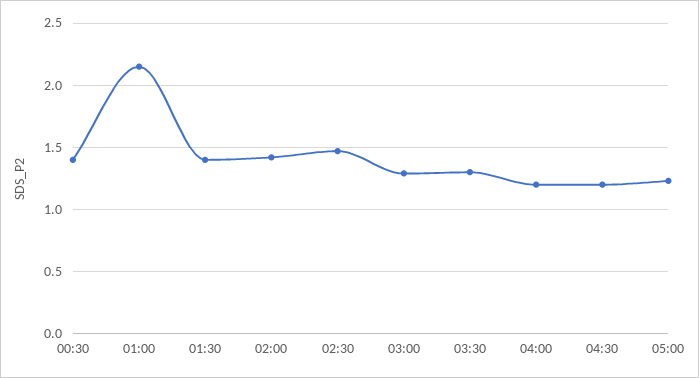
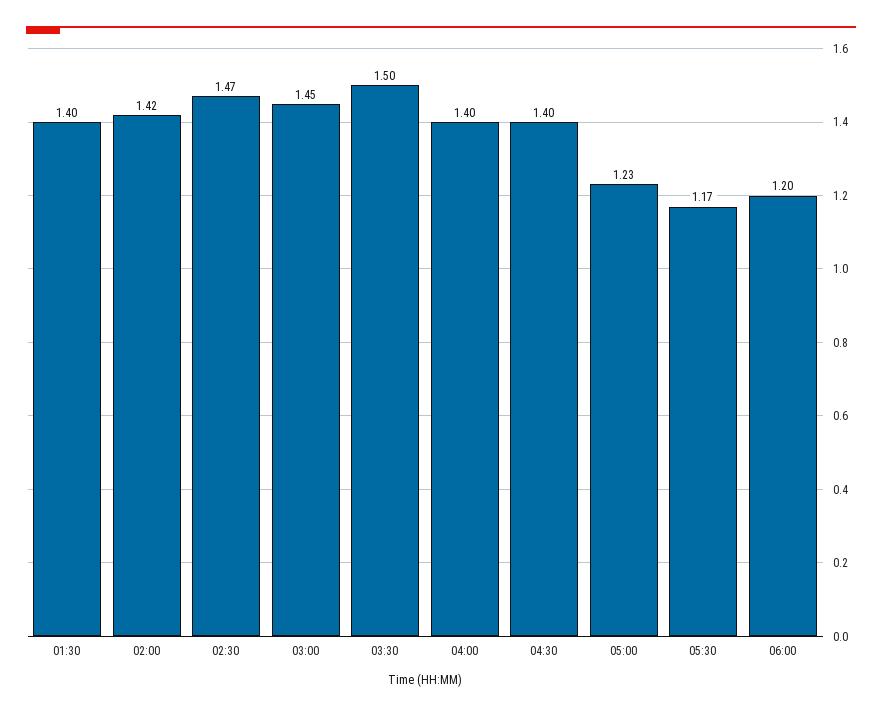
00:30: 1.4 -> none
01:00: 2.15 -> none
03:00: 1.3 -> 1.45
03:30: 1.3 -> 1.5
04:00: 1.2 -> 1.4
04:30: 1.2 -> 1.4
05:30: none -> 1.17
06:00: none -> 1.2

